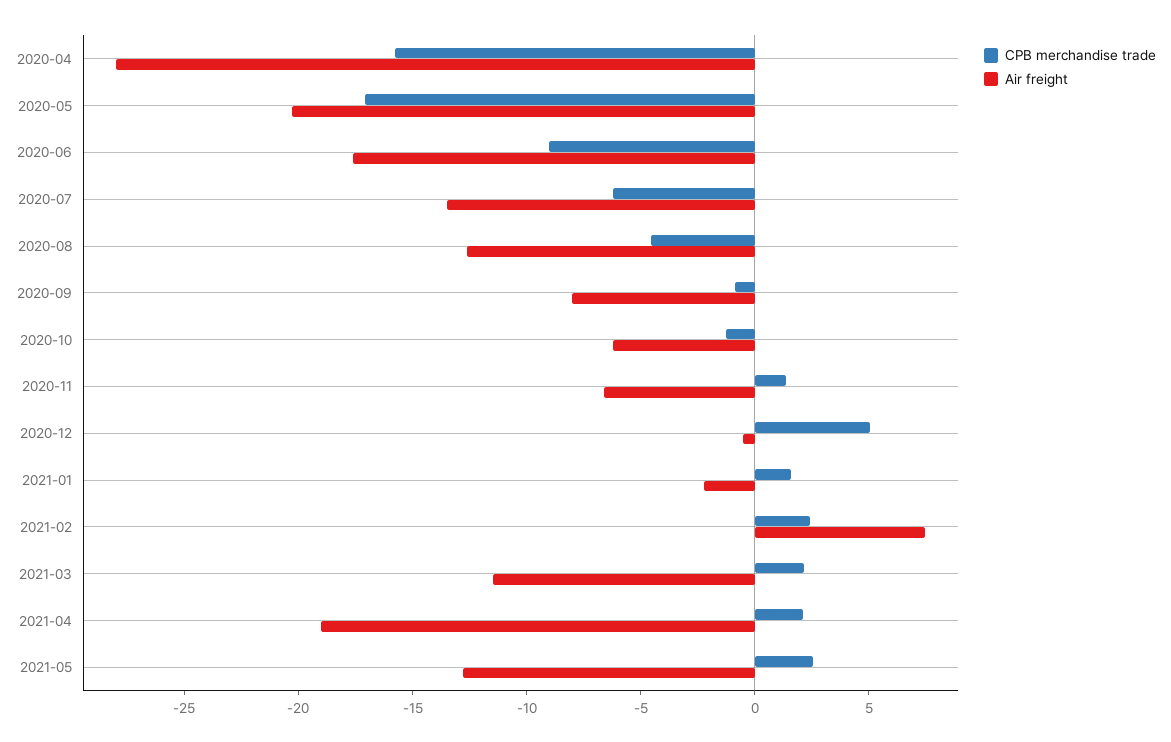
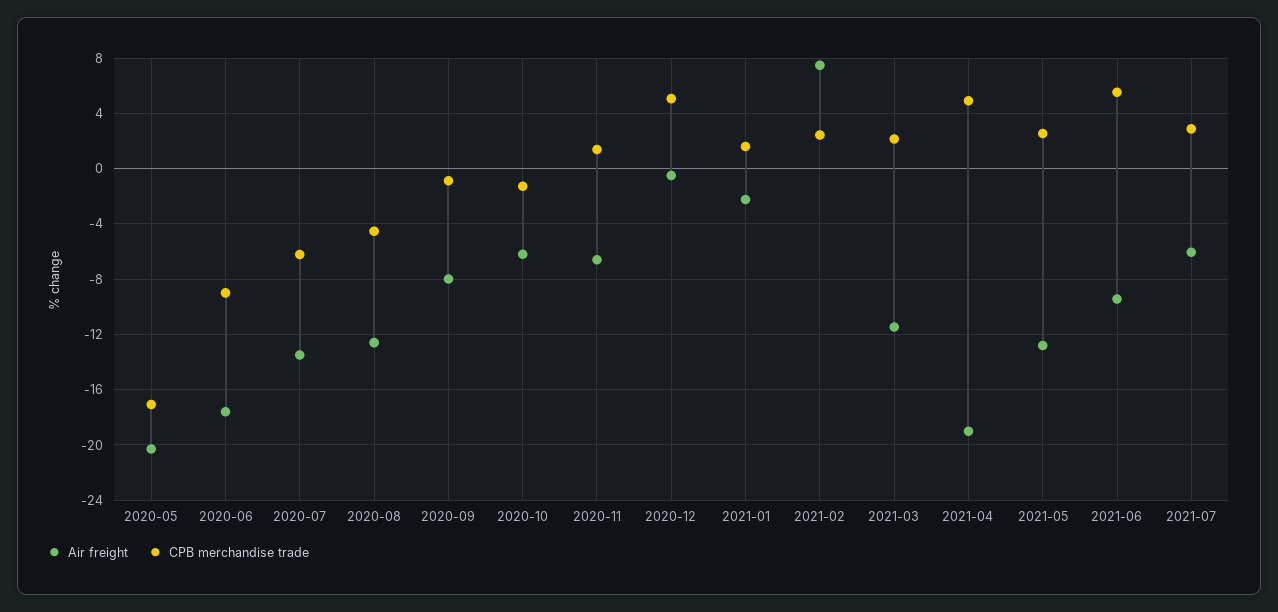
CPB merchandise trade, 2020-04: -16 -> none
Air freight, 2020-04: -28 -> none
CPB merchandise trade, 2021-04: 2 -> 5
Air freight, 2021-06: none -> -9.5
CPB merchandise trade, 2021-06: none -> 5.5
Air freight, 2021-07: none -> -6
CPB merchandise trade, 2021-07: none -> 3

